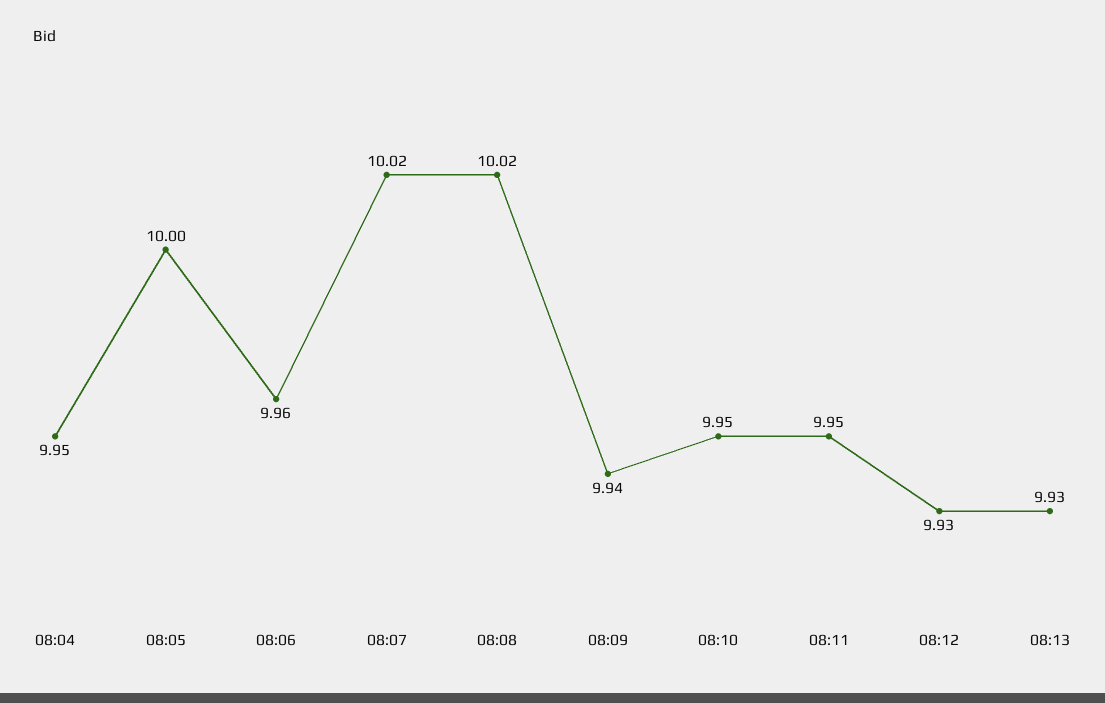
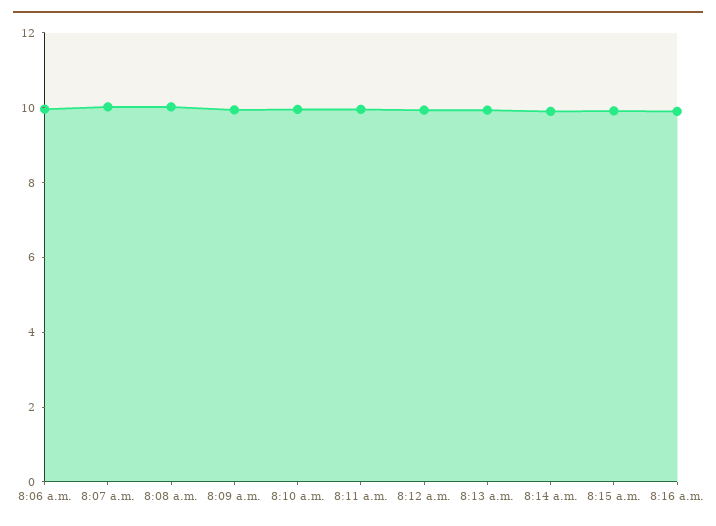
08:04: 9.95 -> none
08:05: 10 -> none
8:14 a.m.: none -> 10
8:15 a.m.: none -> 10
8:16 a.m.: none -> 10

